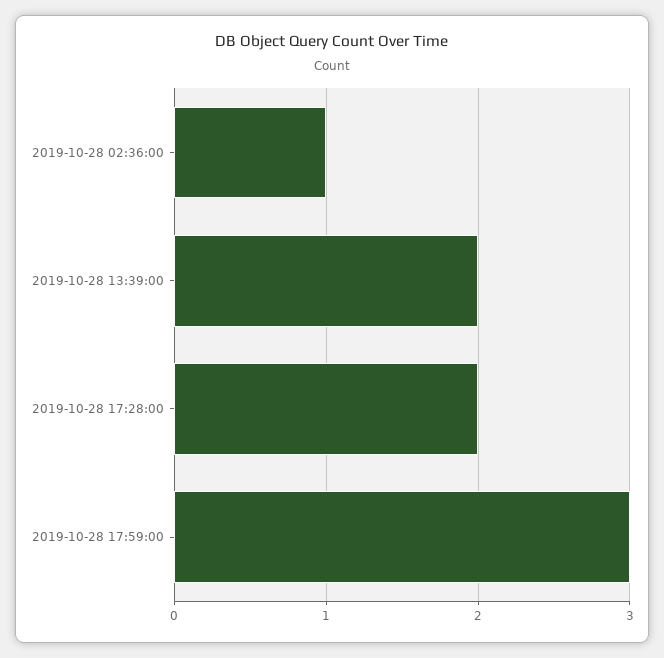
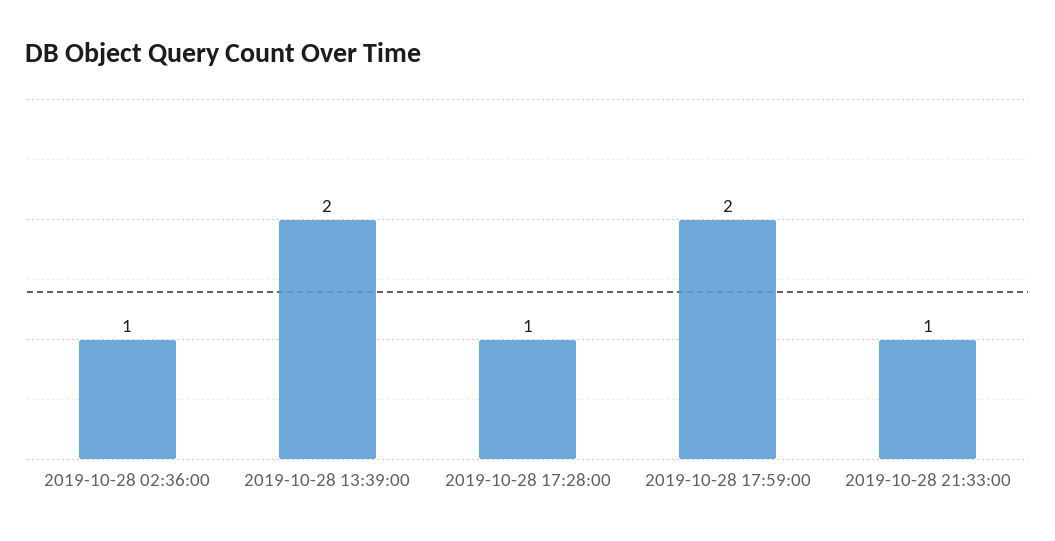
2019-10-28 17:28:00: 2 -> 1
2019-10-28 17:59:00: 3 -> 2
2019-10-28 21:33:00: none -> 1

